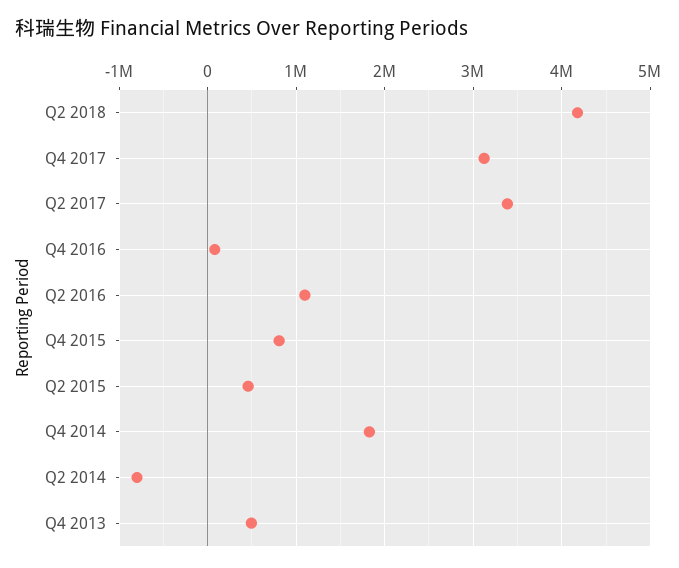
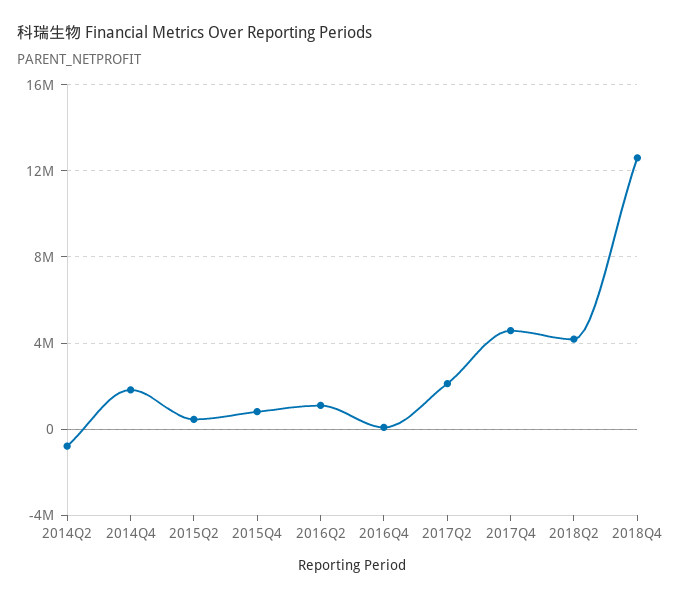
Q4 2017: 3100000 -> 4500000
Q2 2017: 3400000 -> 2000000
Q4 2013: 500000 -> none
2018Q4: none -> 12500000

